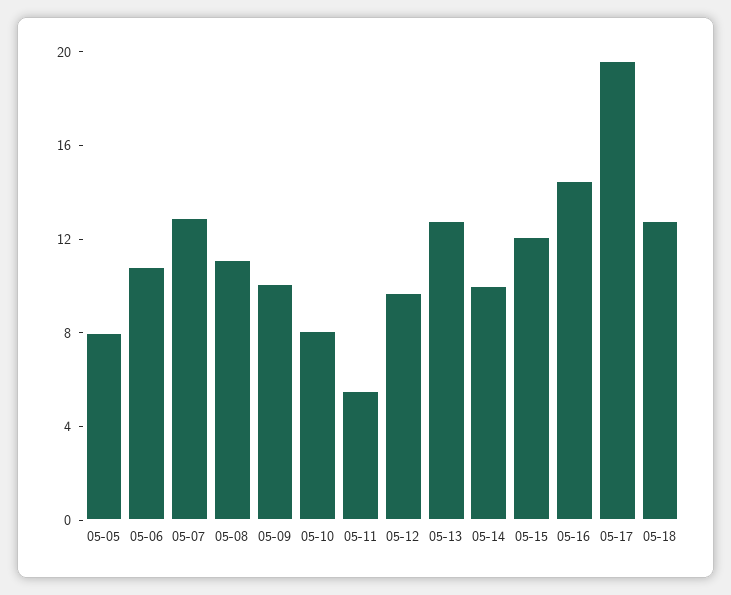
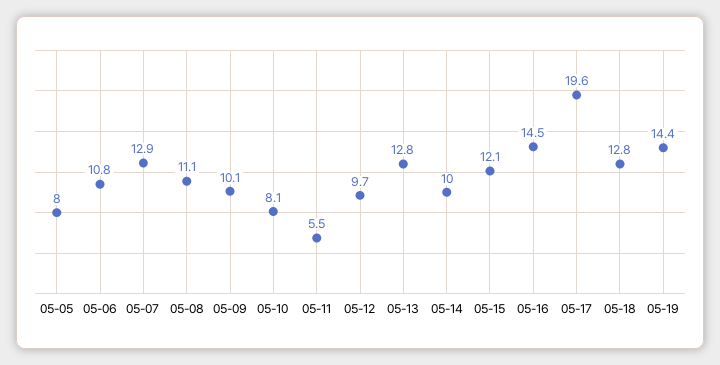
05-19: none -> 14.4

